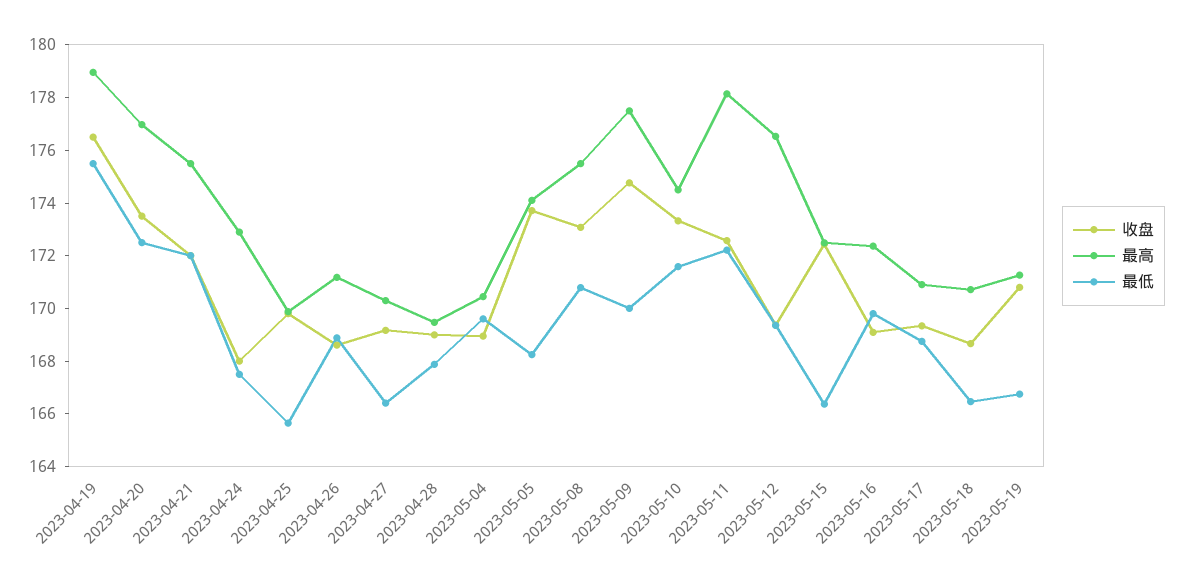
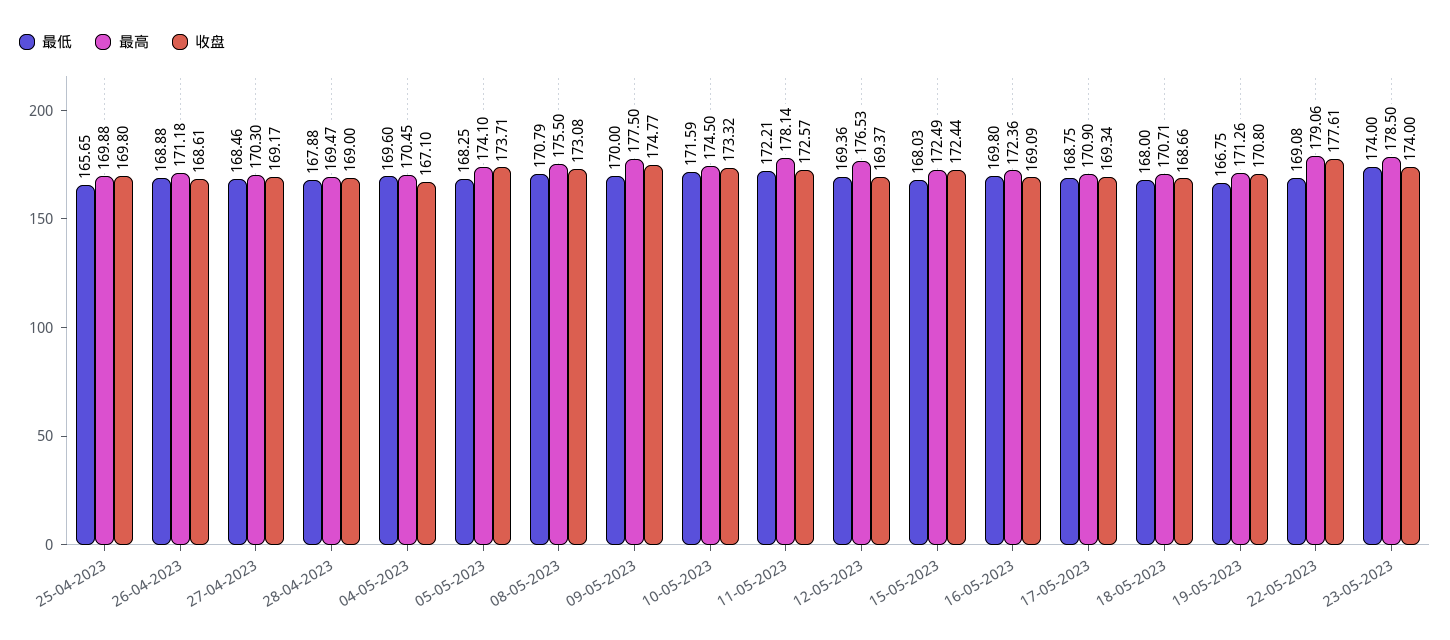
收盘, 2023-04-19: 176.5 -> none
最高, 2023-04-19: 179 -> none
最低, 2023-04-19: 175.5 -> none
收盘, 2023-04-20: 173.5 -> none
最高, 2023-04-20: 177 -> none
最低, 2023-04-20: 172.5 -> none
收盘, 2023-04-21: 172 -> none
最高, 2023-04-21: 175.5 -> none
最低, 2023-04-21: 172 -> none
收盘, 2023-04-24: 168 -> none
最高, 2023-04-24: 173 -> none
最低, 2023-04-24: 167.5 -> none
最低, 2023-04-27: 166.5 -> 168.46
收盘, 2023-05-04: 169 -> 167.1
最低, 2023-05-15: 166.5 -> 168.03
最低, 2023-05-18: 166.5 -> 168
最低, 22-05-2023: none -> 169.08
最高, 22-05-2023: none -> 179.06
收盘, 22-05-2023: none -> 177.61
最低, 23-05-2023: none -> 174
最高, 23-05-2023: none -> 178.5
收盘, 23-05-2023: none -> 174

